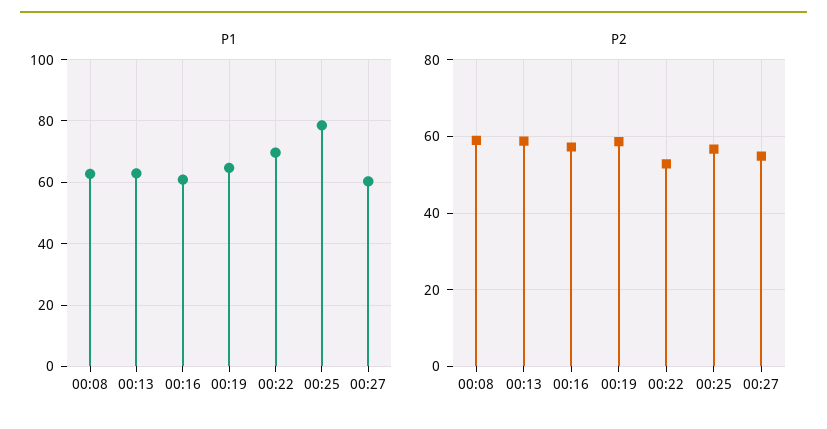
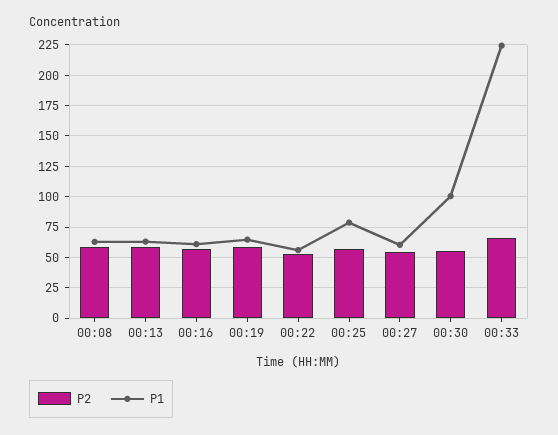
P1, 00:22: 70 -> 55
P2, 00:30: none -> 55
P1, 00:30: none -> 100
P2, 00:33: none -> 65
P1, 00:33: none -> 225

